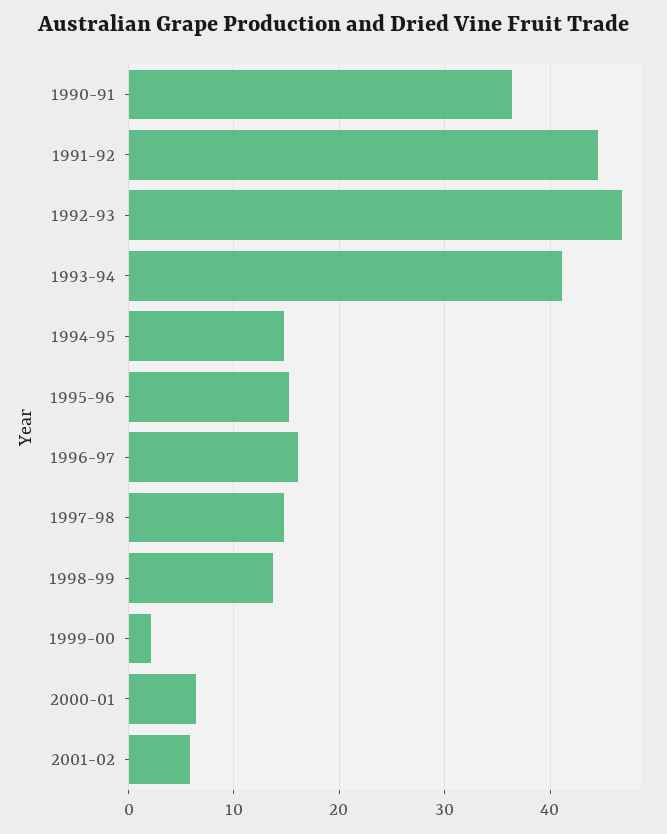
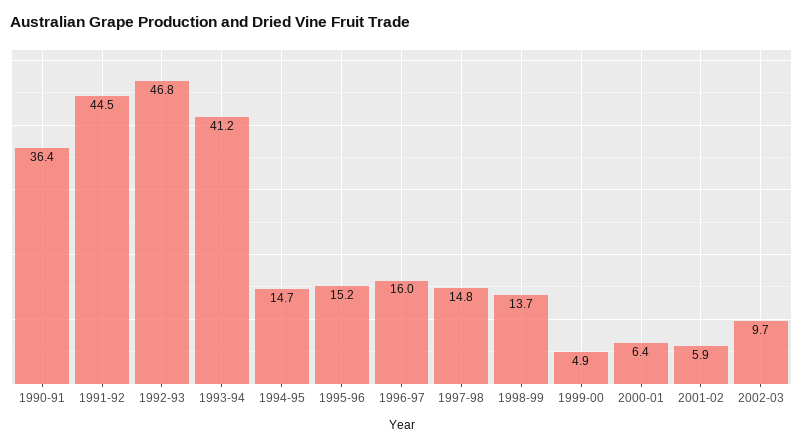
1999-00: 2 -> 4.9
2002-03: none -> 9.7

